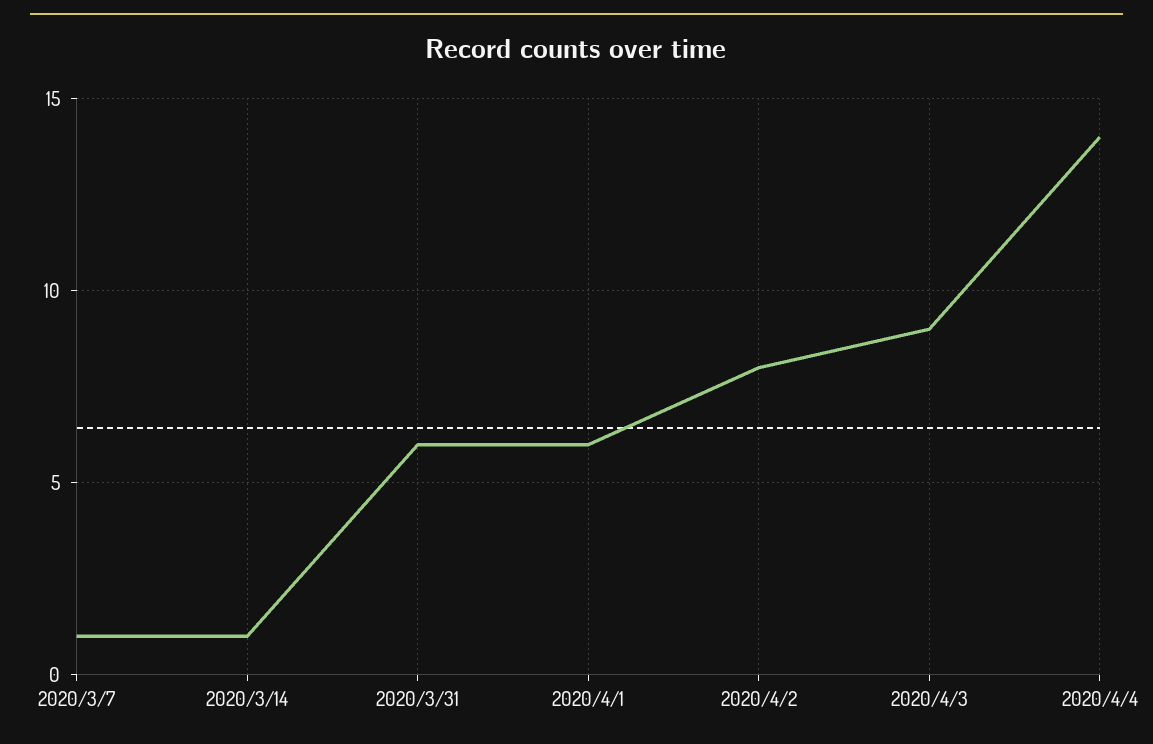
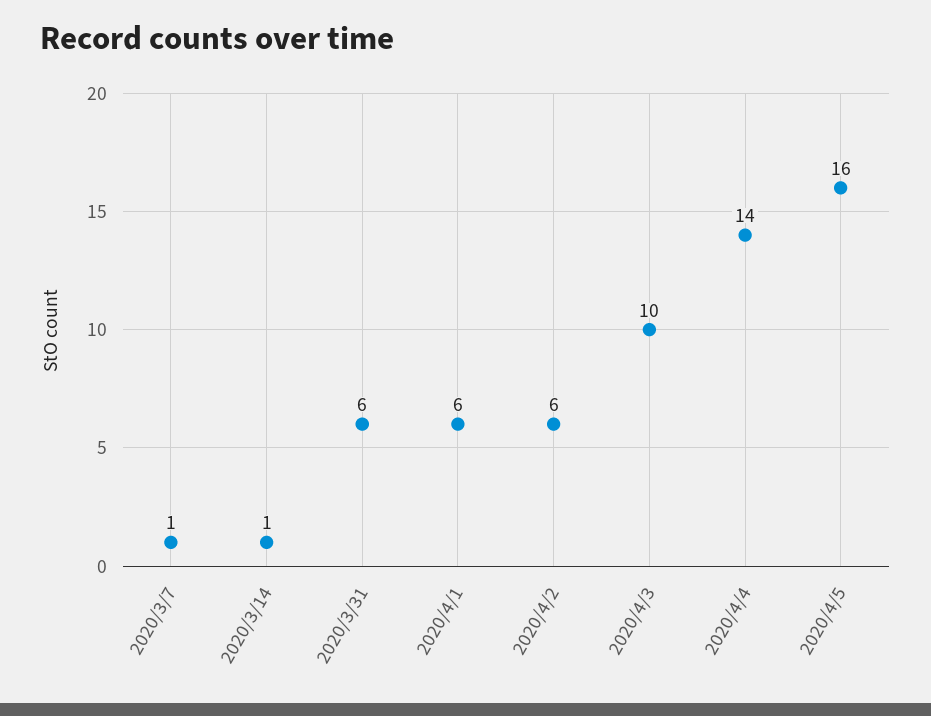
2020/4/2: 8 -> 6
2020/4/3: 9 -> 10
2020/4/5: none -> 16

